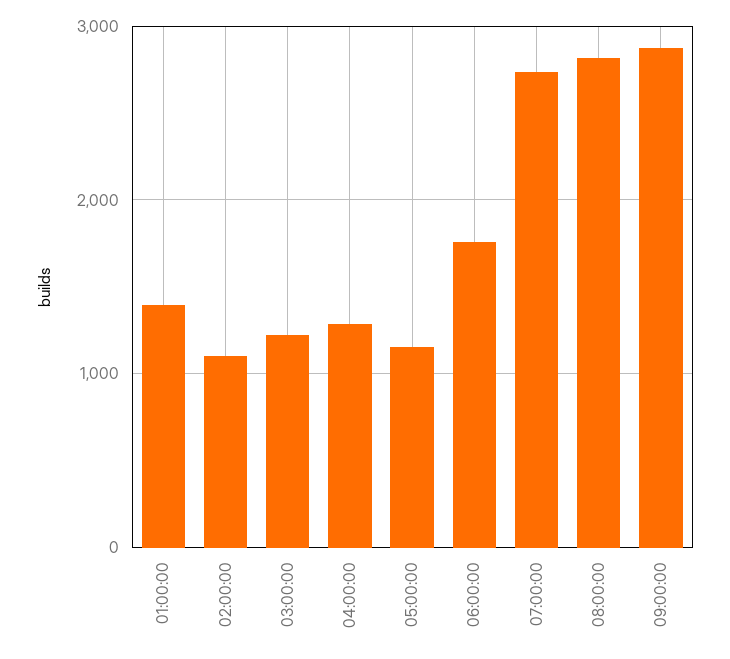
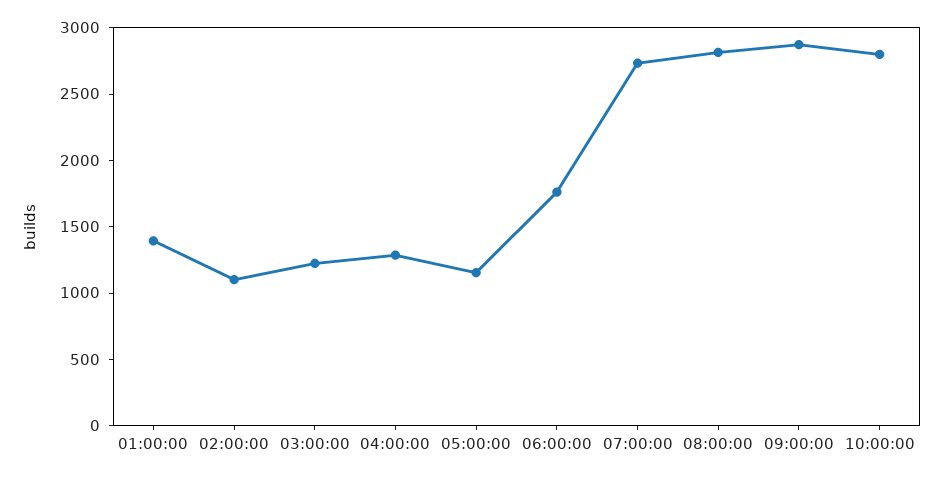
10:00:00: none -> 2800

